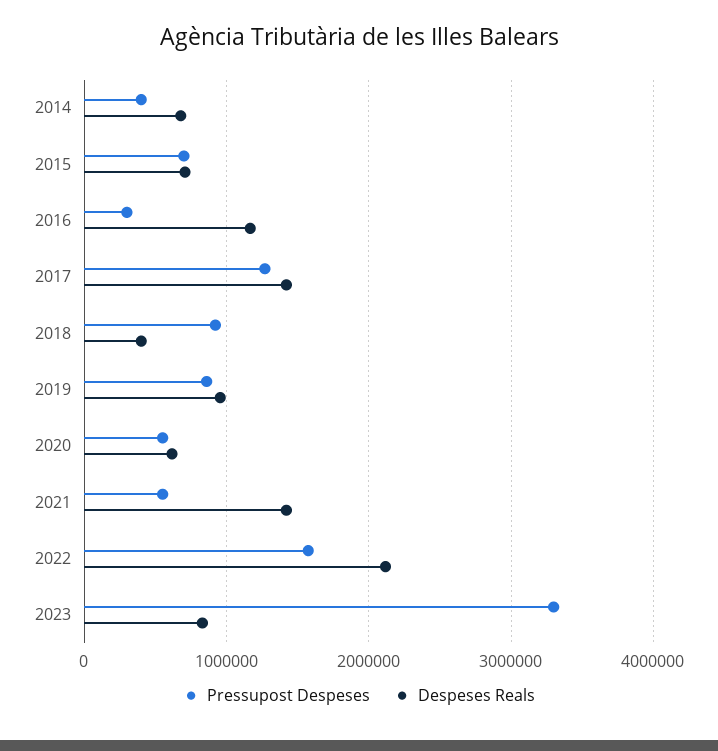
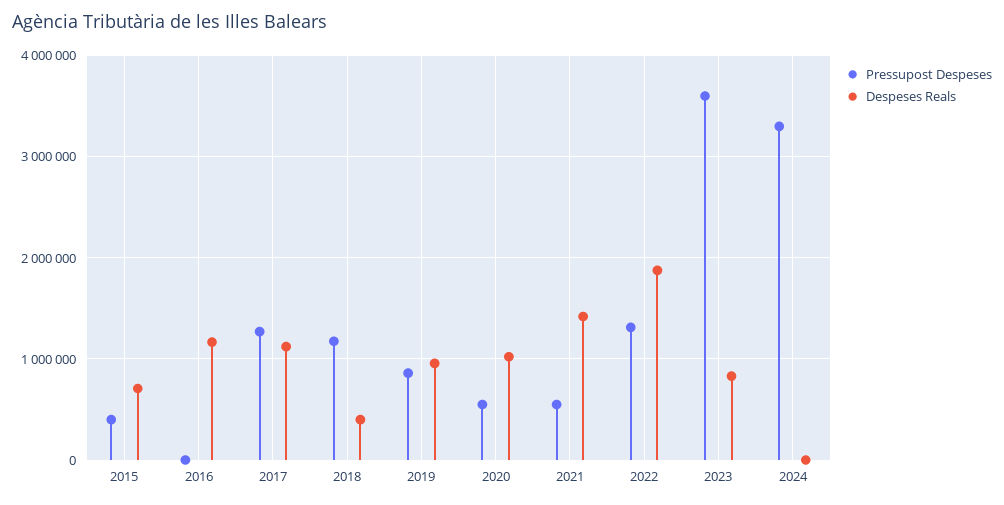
Pressupost Despeses, 2014: 400000 -> none
Despeses Reals, 2014: 700000 -> none
Pressupost Despeses, 2015: 700000 -> 400000
Pressupost Despeses, 2016: 300000 -> 0
Despeses Reals, 2017: 1400000 -> 1100000
Pressupost Despeses, 2018: 900000 -> 1200000
Despeses Reals, 2020: 600000 -> 1000000
Pressupost Despeses, 2022: 1600000 -> 1300000
Despeses Reals, 2022: 2100000 -> 1900000
Pressupost Despeses, 2023: 3300000 -> 3600000
Pressupost Despeses, 2024: none -> 3300000
Despeses Reals, 2024: none -> 0

